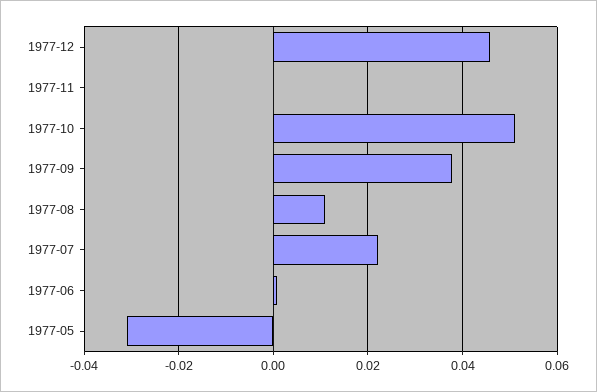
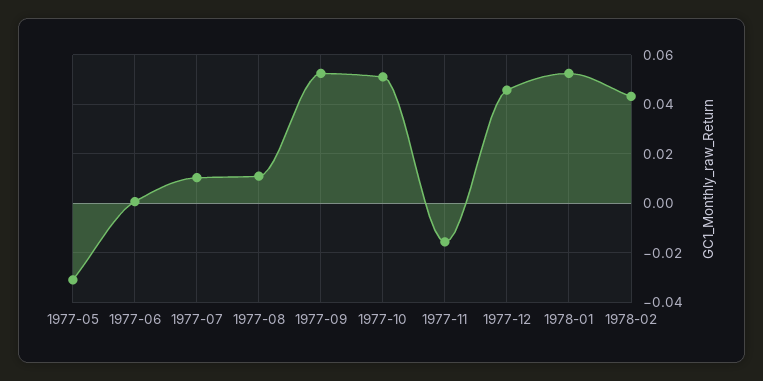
1977-11: 0 -> -0.015
1977-09: 0.038 -> 0.0525
1977-07: 0.022 -> 0.01
1978-01: none -> 0.0525
1978-02: none -> 0.0425

